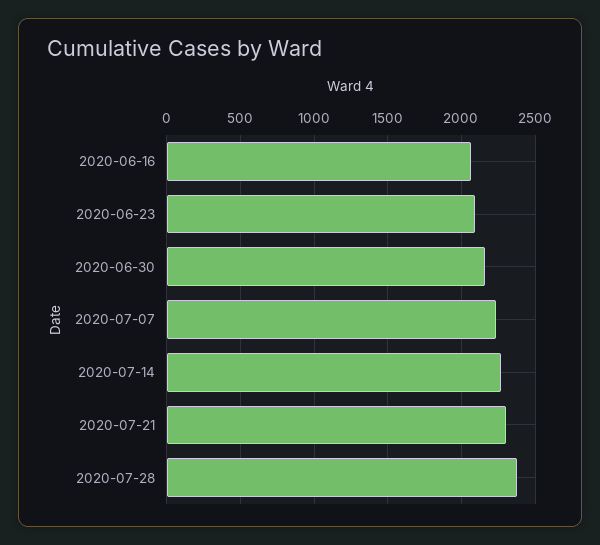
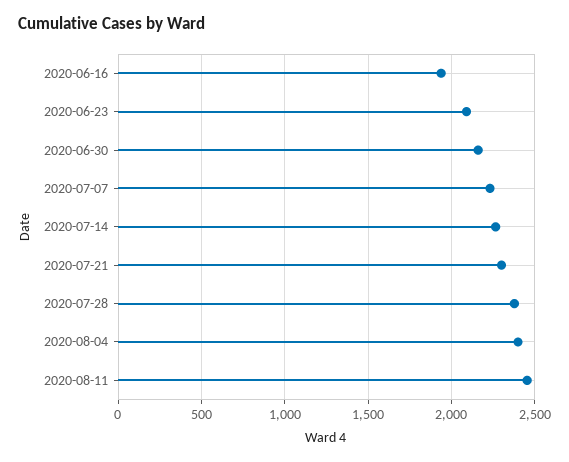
2020-06-16: 2050 -> 1950
2020-08-04: none -> 2400
2020-08-11: none -> 2450

